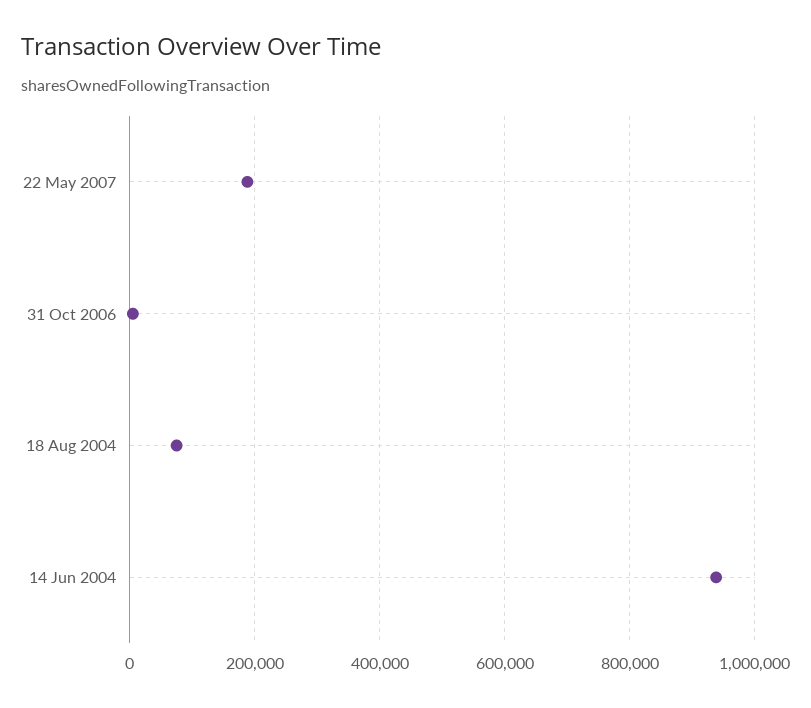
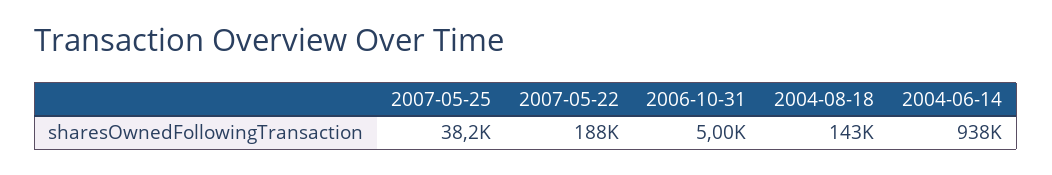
18 Aug 2004: 80000 -> 143000
2007-05-25: none -> 38200

